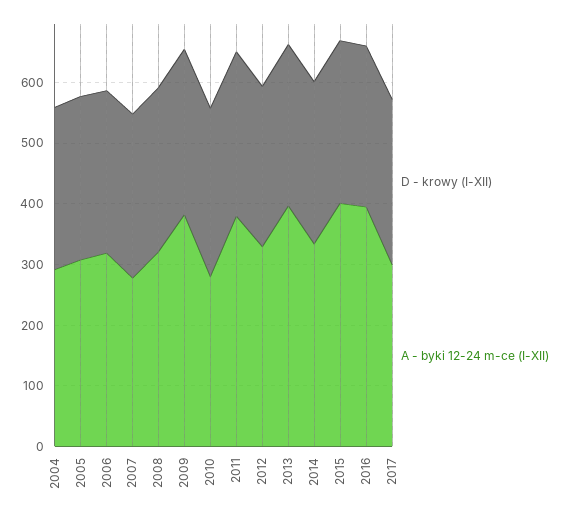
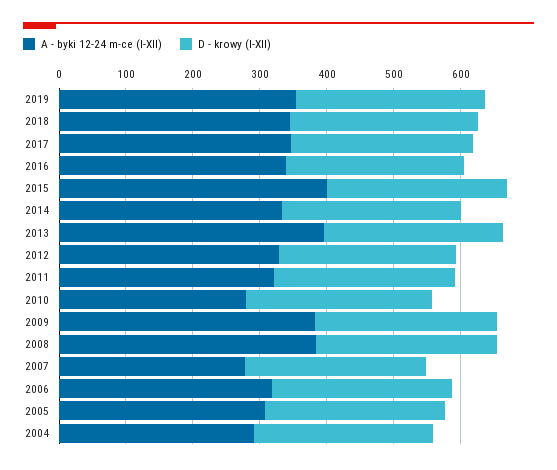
A - byki 12-24 m-ce (I-XII), 2008: 320 -> 380
A - byki 12-24 m-ce (I-XII), 2011: 380 -> 320
A - byki 12-24 m-ce (I-XII), 2016: 400 -> 340
A - byki 12-24 m-ce (I-XII), 2017: 300 -> 340
A - byki 12-24 m-ce (I-XII), 2019: none -> 360
D - krowy (I-XII), 2019: none -> 280
A - byki 12-24 m-ce (I-XII), 2018: none -> 340
D - krowy (I-XII), 2018: none -> 280

